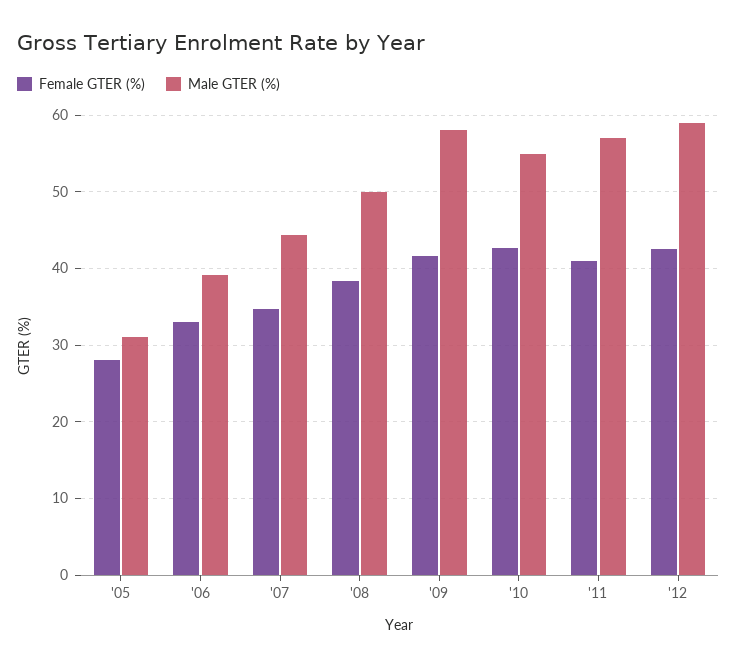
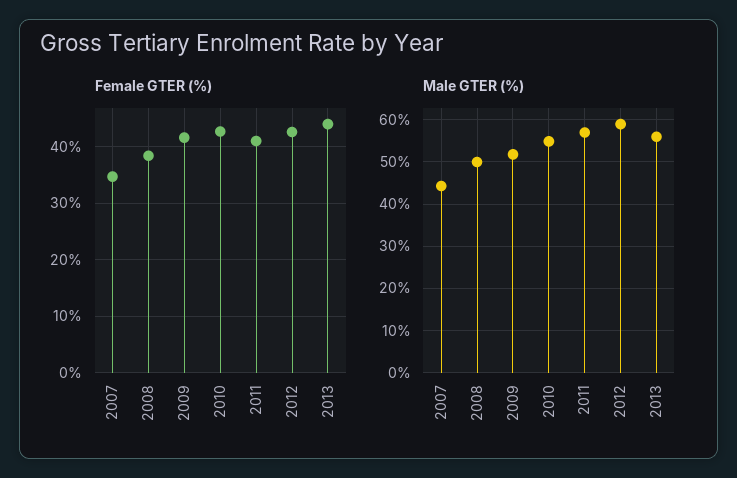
Female GTER (%), '05: 28 -> none
Male GTER (%), '05: 31 -> none
Female GTER (%), '06: 33 -> none
Male GTER (%), '06: 39 -> none
Male GTER (%), '09: 58 -> 52
Female GTER (%), 2013: none -> 44
Male GTER (%), 2013: none -> 56

